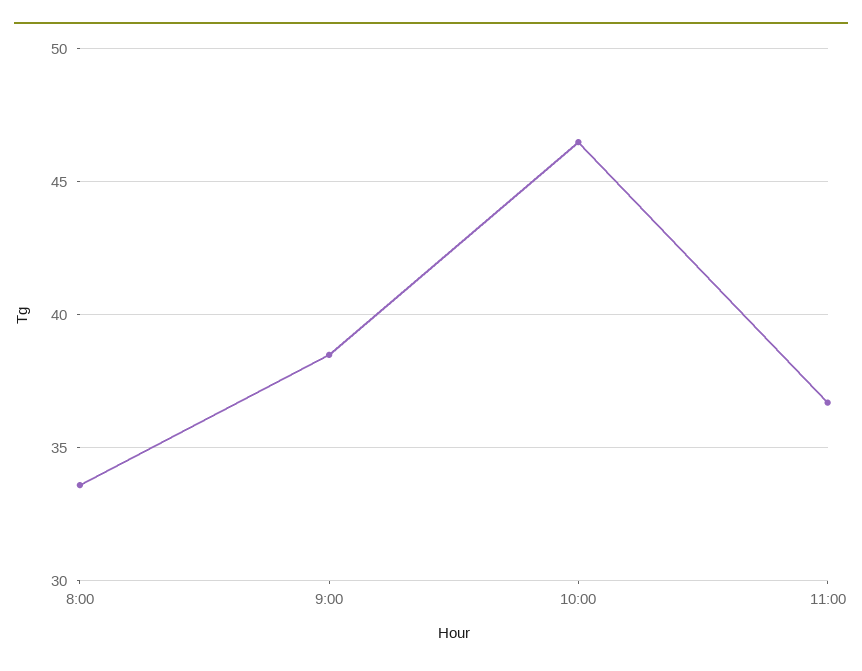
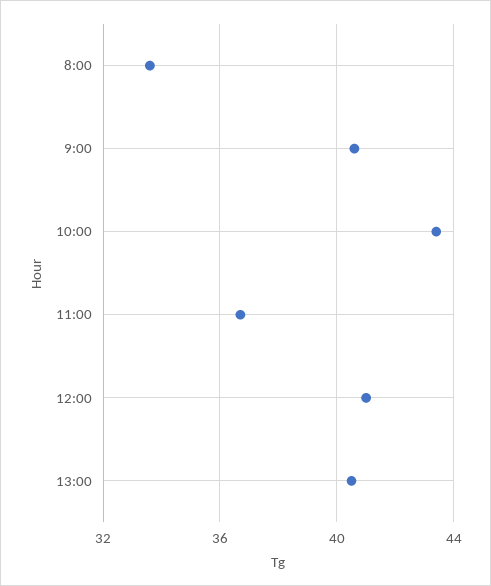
9:00: 38.5 -> 40.5
10:00: 46.5 -> 43.5
12:00: none -> 41
13:00: none -> 40.5

